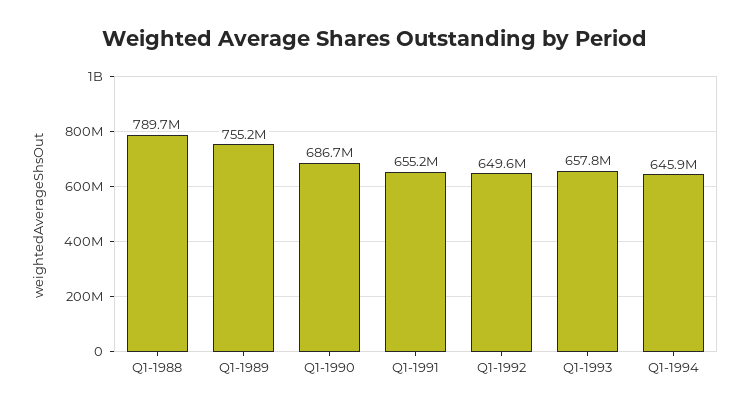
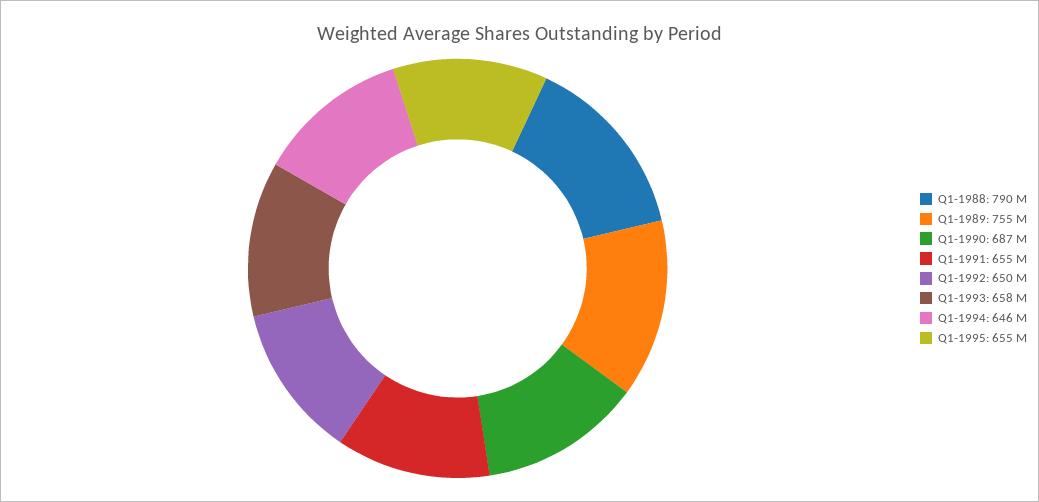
Q1-1995: none -> 655000000

